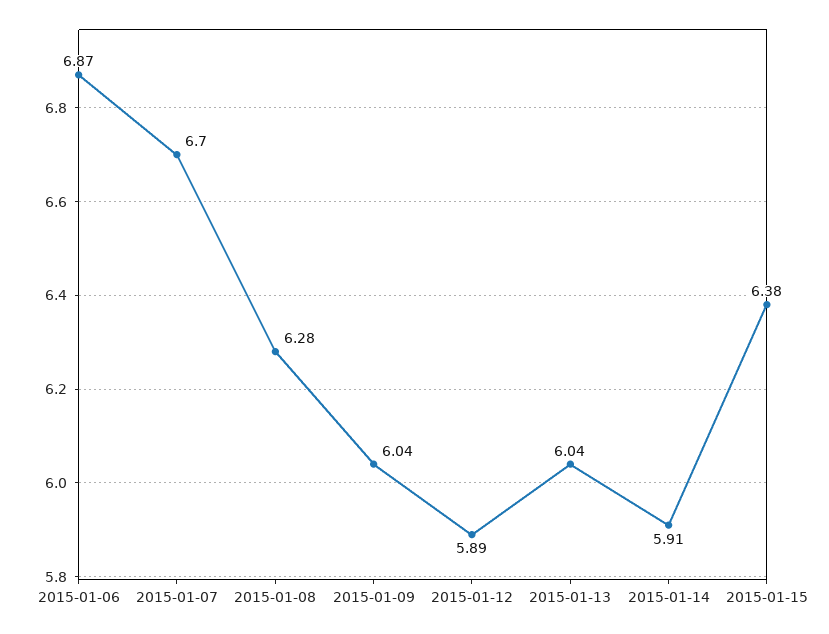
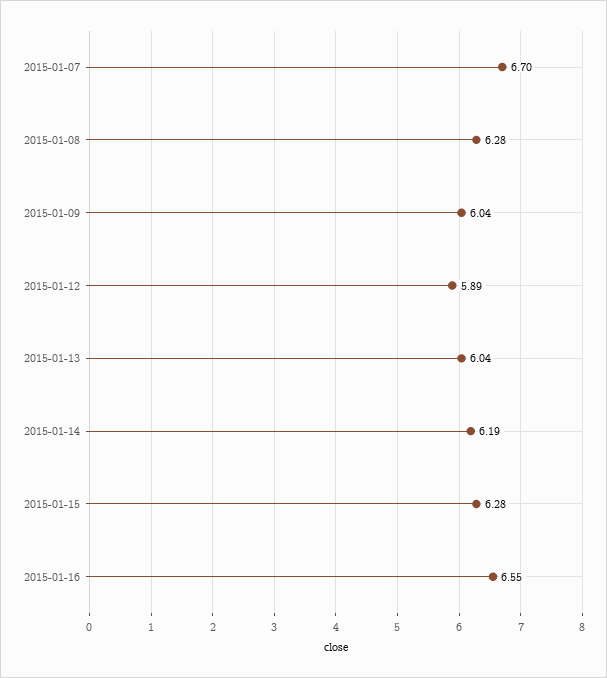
2015-01-06: 6.87 -> none
2015-01-14: 5.91 -> 6.19
2015-01-15: 6.38 -> 6.28
2015-01-16: none -> 6.55

